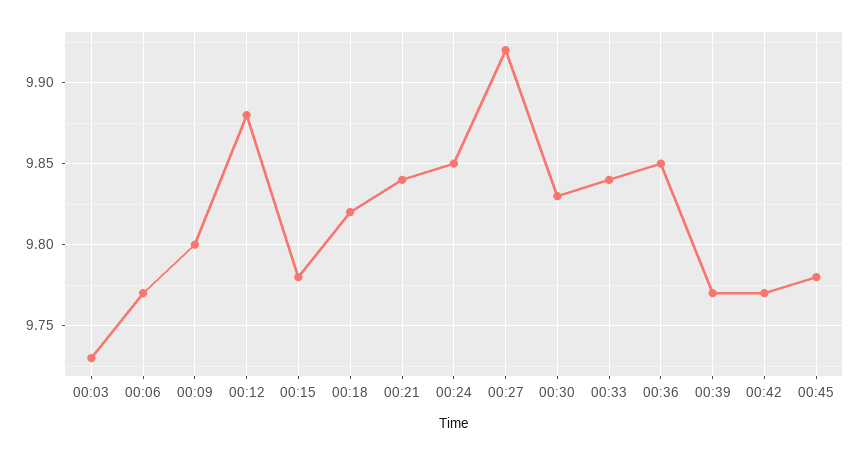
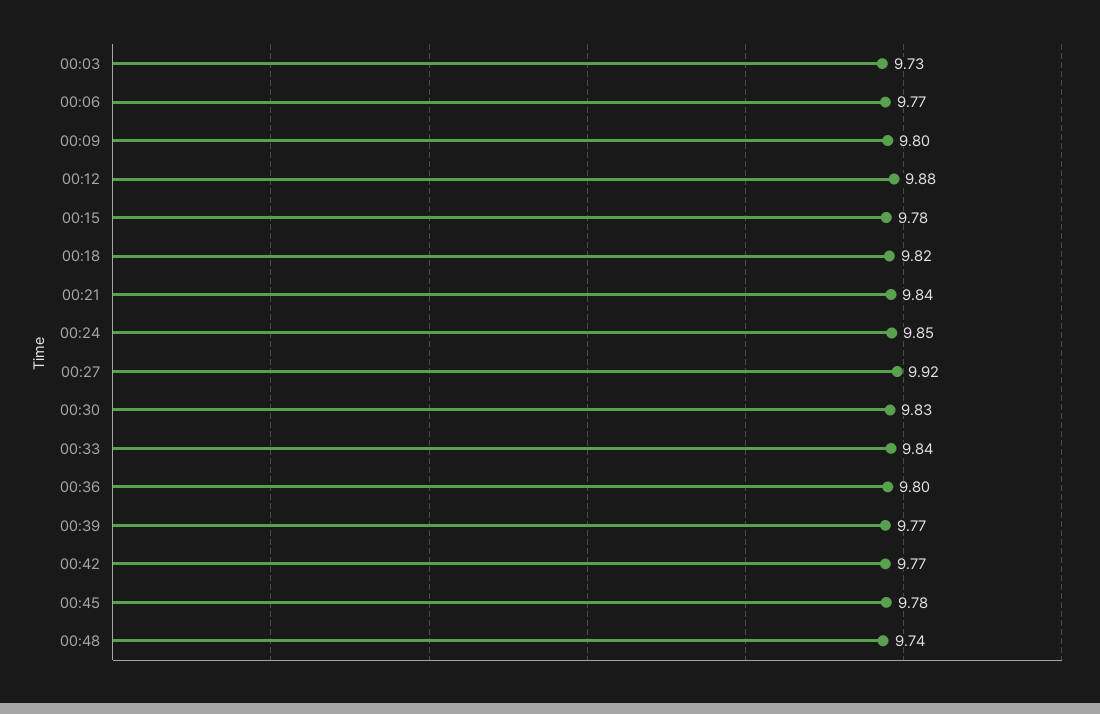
00:36: 9.85 -> 9.8
00:48: none -> 9.74

